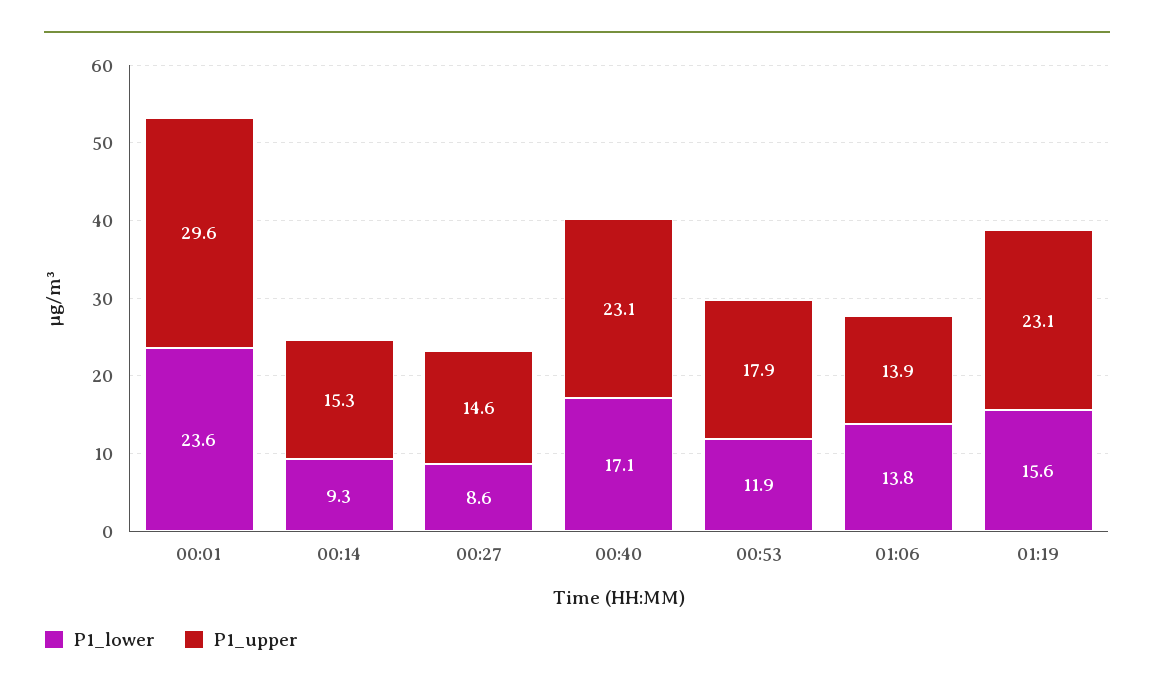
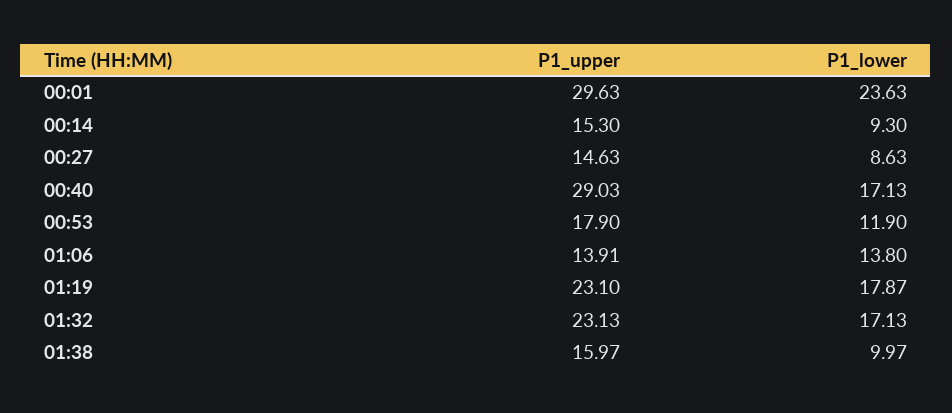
P1_upper, 00:40: 23.1 -> 29.03
P1_lower, 01:19: 15.6 -> 17.87
P1_upper, 01:32: none -> 23.13
P1_lower, 01:32: none -> 17.13
P1_upper, 01:38: none -> 15.97
P1_lower, 01:38: none -> 9.97

